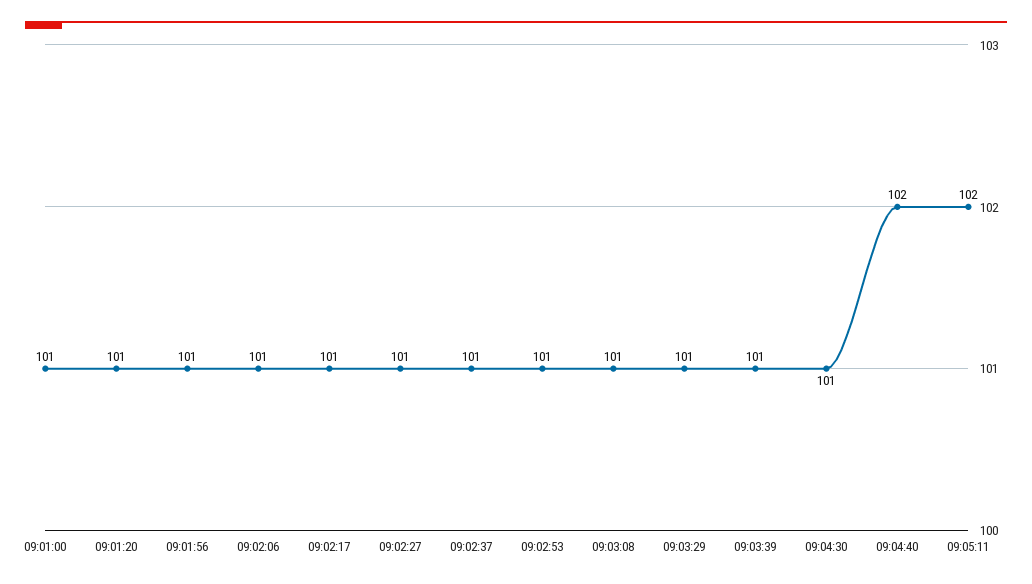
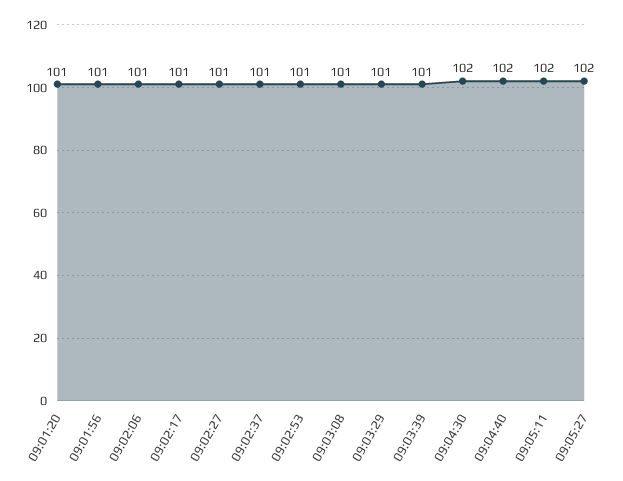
09:01:00: 101 -> none
09:04:30: 101 -> 102
09:05:27: none -> 102

